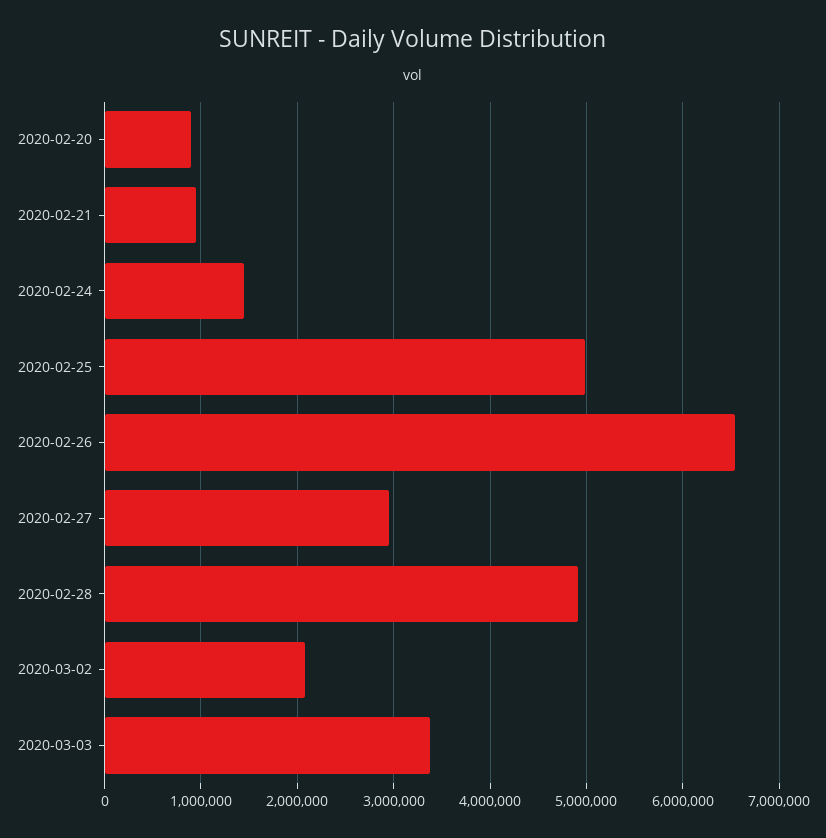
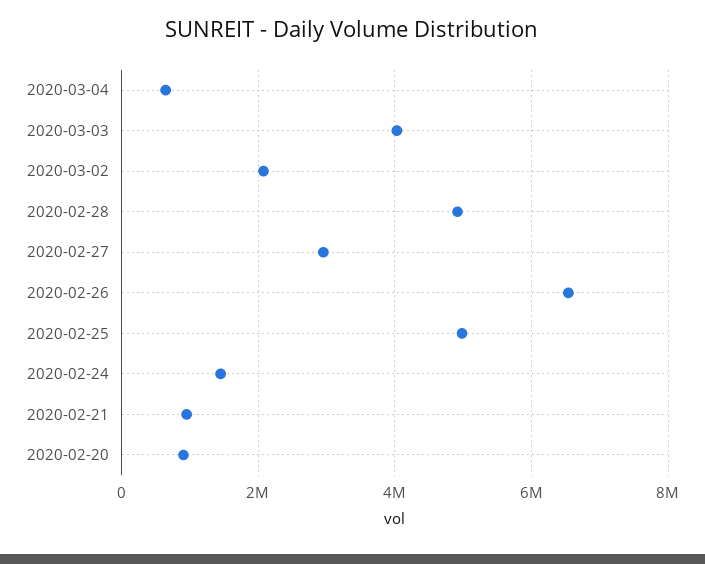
2020-03-03: 3400000 -> 4000000
2020-03-04: none -> 600000

